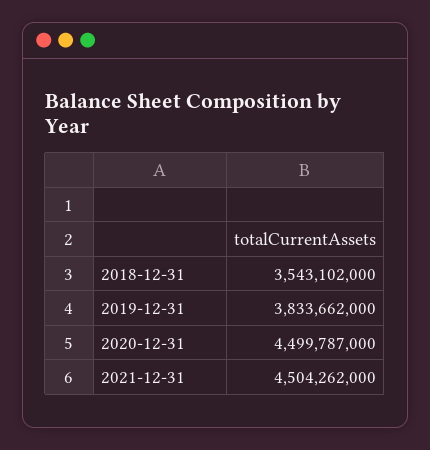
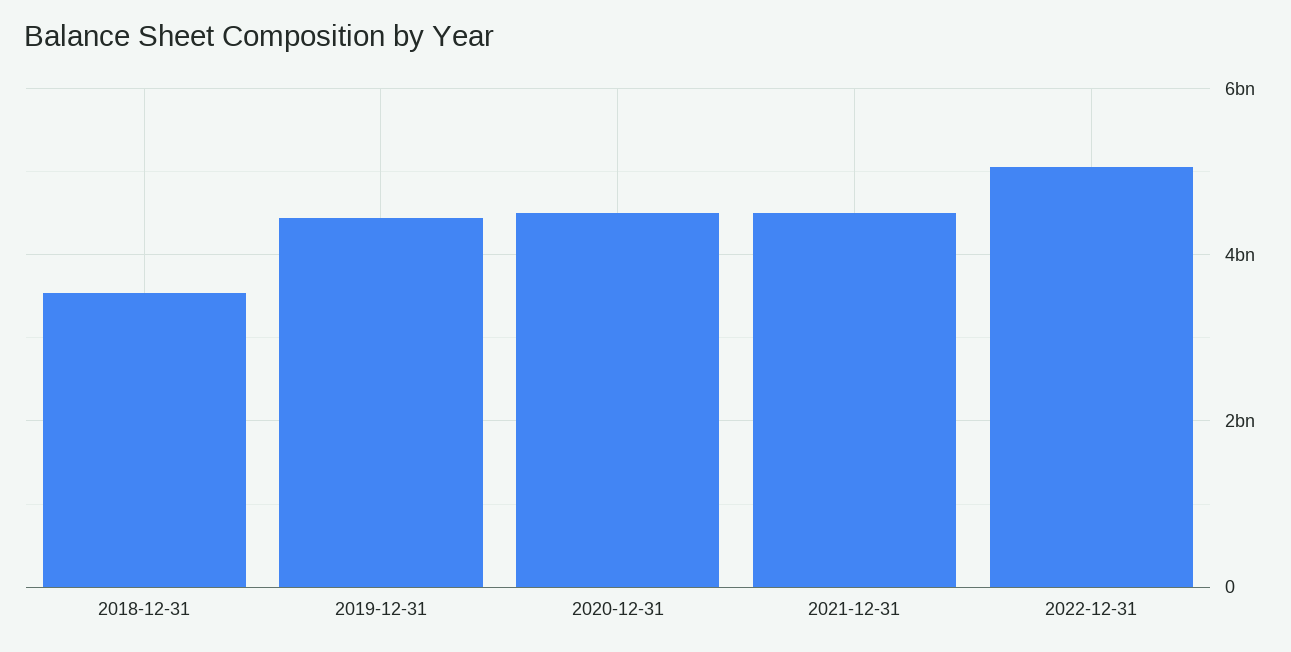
2019-12-31: 3833662000 -> 4400000000
2022-12-31: none -> 5000000000

